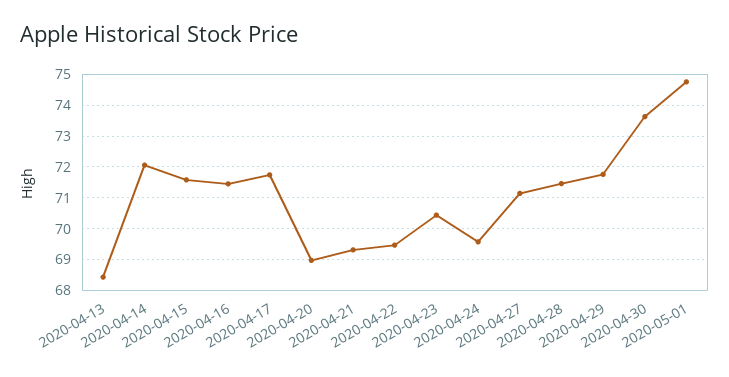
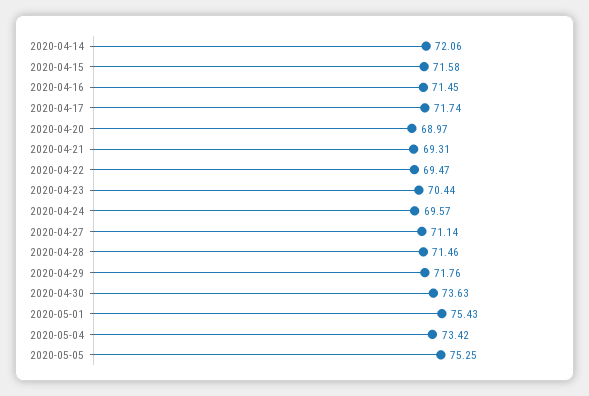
2020-04-13: 68.4 -> none
2020-05-01: 74.8 -> 75.43
2020-05-04: none -> 73.42
2020-05-05: none -> 75.25

